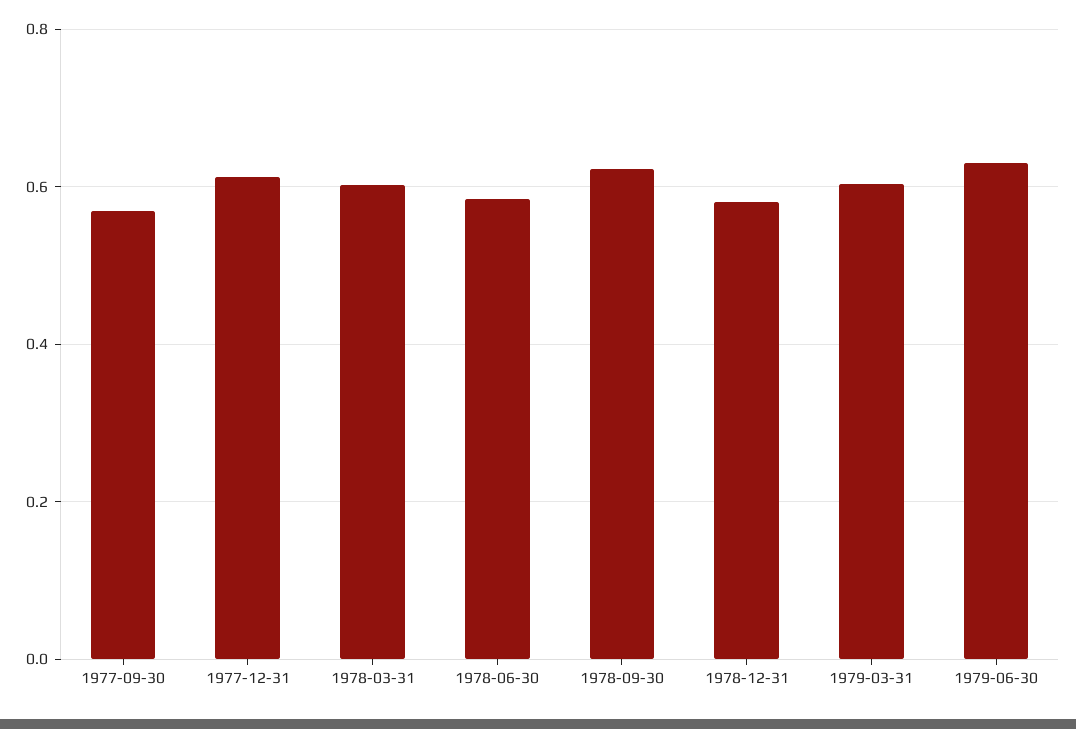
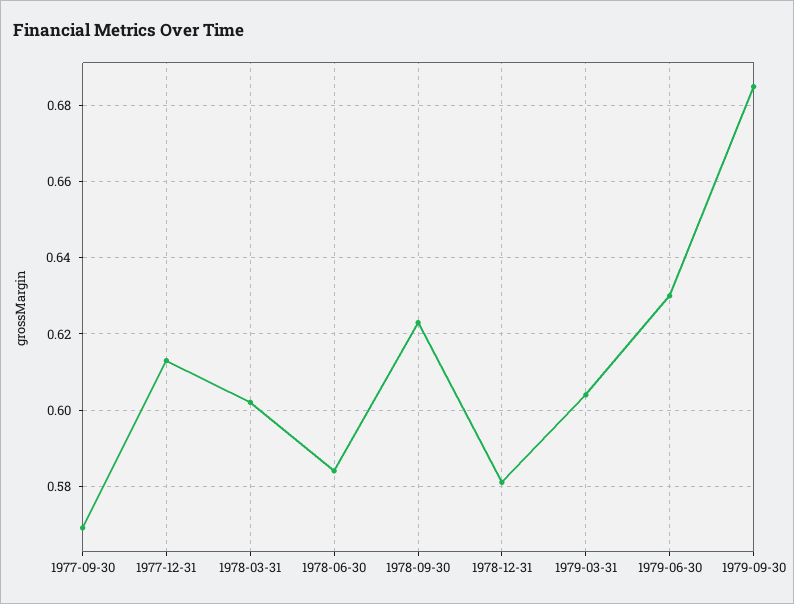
1979-09-30: none -> 0.685

